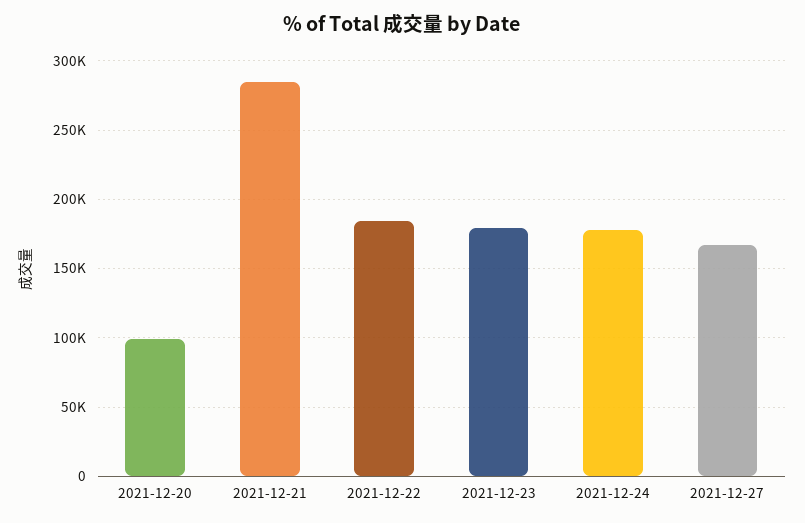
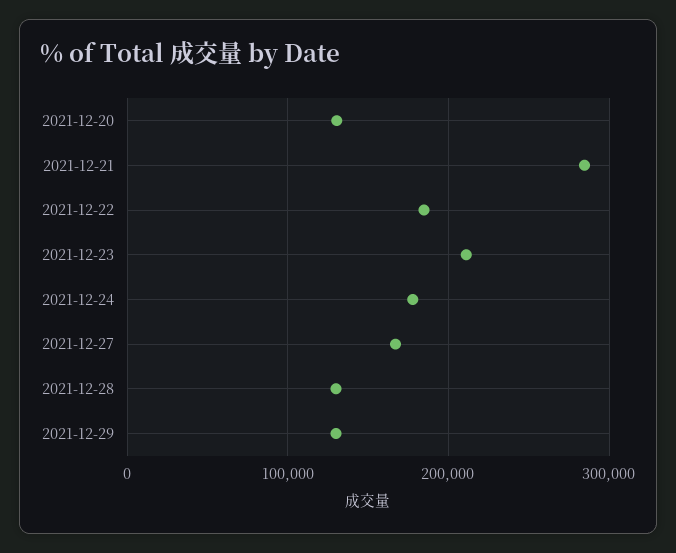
2021-12-20: 100000 -> 130000
2021-12-23: 180000 -> 210000
2021-12-28: none -> 130000
2021-12-29: none -> 130000

